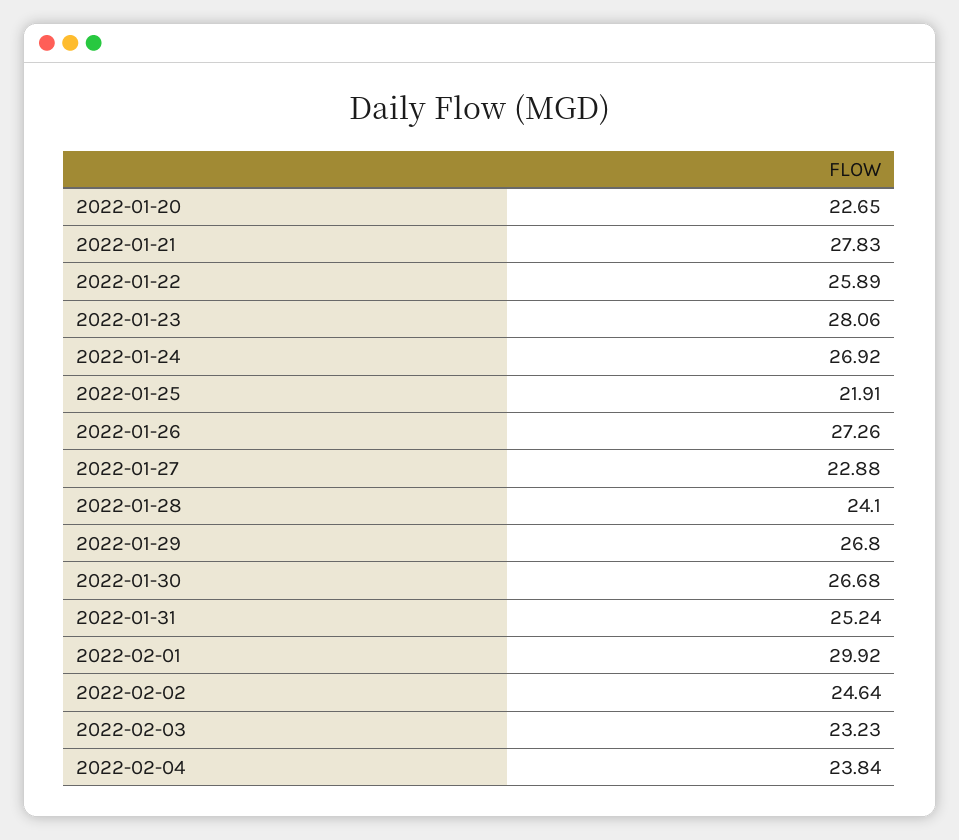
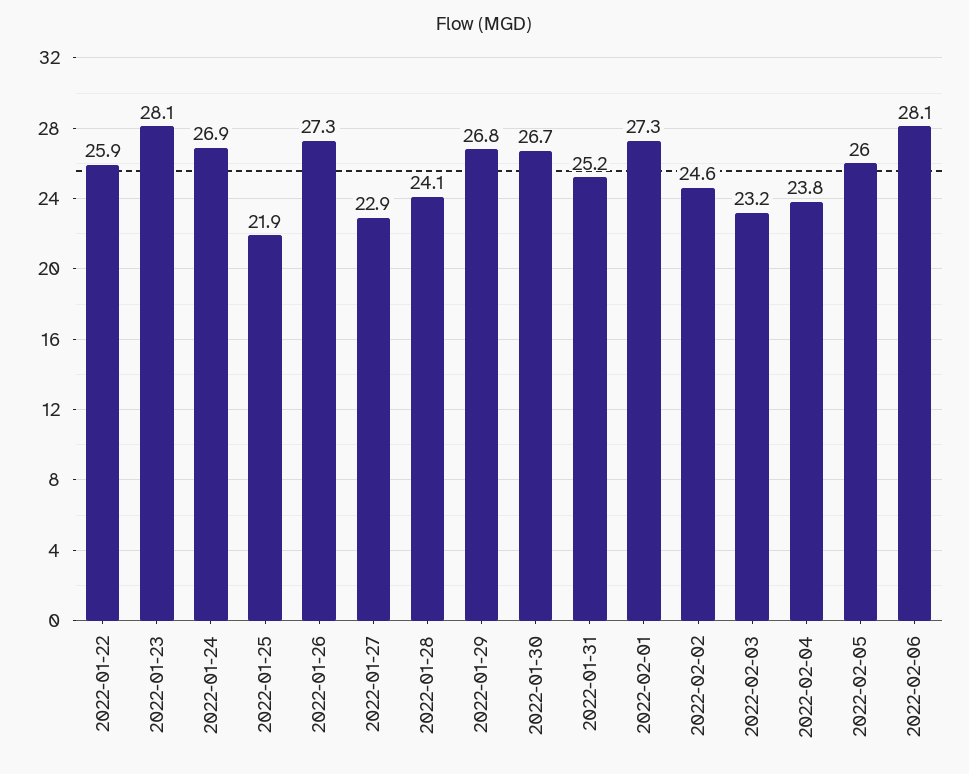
2022-01-20: 22.65 -> none
2022-01-21: 27.83 -> none
2022-02-01: 29.92 -> 27.3
2022-02-05: none -> 26
2022-02-06: none -> 28.1

